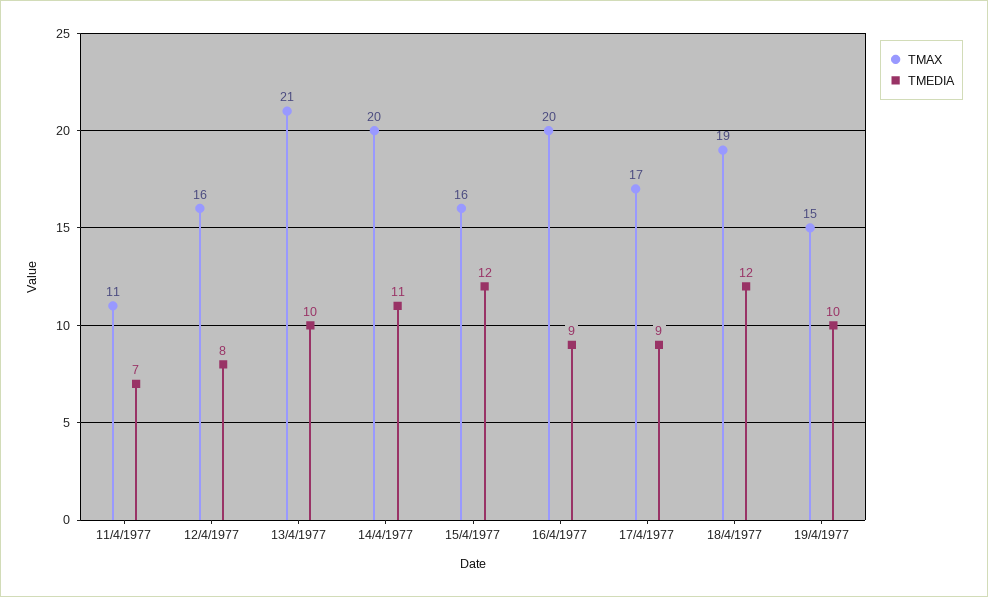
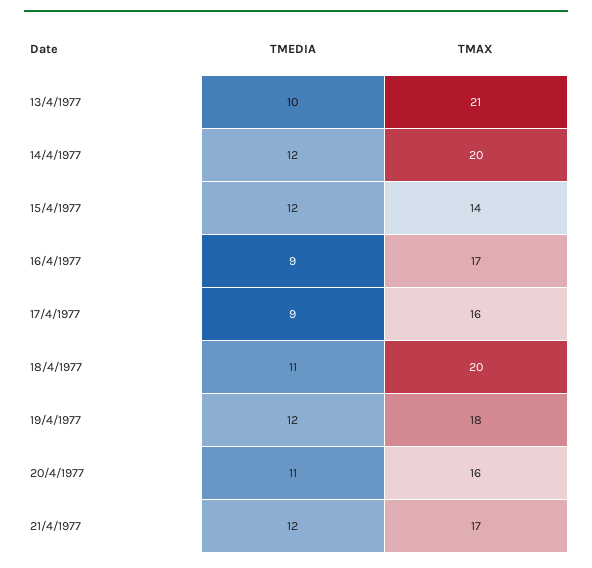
TMAX, 11/4/1977: 11 -> none
TMEDIA, 11/4/1977: 7 -> none
TMAX, 12/4/1977: 16 -> none
TMEDIA, 12/4/1977: 8 -> none
TMEDIA, 14/4/1977: 11 -> 12
TMAX, 15/4/1977: 16 -> 14
TMAX, 16/4/1977: 20 -> 17
TMAX, 17/4/1977: 17 -> 16
TMAX, 18/4/1977: 19 -> 20
TMEDIA, 18/4/1977: 12 -> 11
TMAX, 19/4/1977: 15 -> 18
TMEDIA, 19/4/1977: 10 -> 12
TMEDIA, 20/4/1977: none -> 11
TMAX, 20/4/1977: none -> 16
TMEDIA, 21/4/1977: none -> 12
TMAX, 21/4/1977: none -> 17

